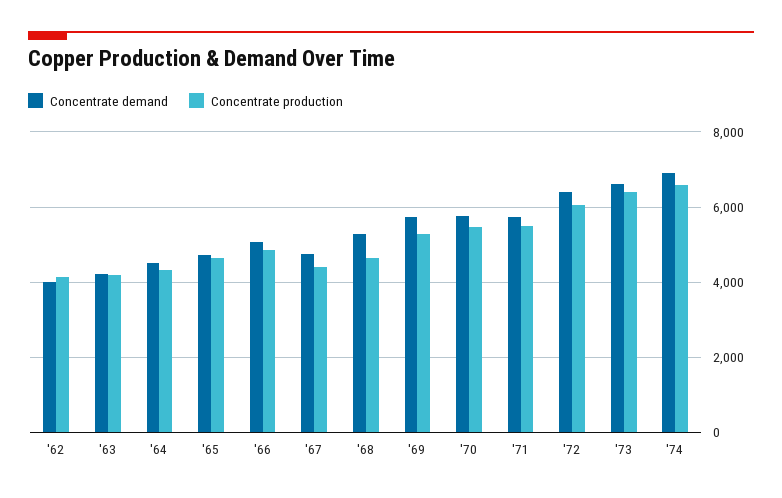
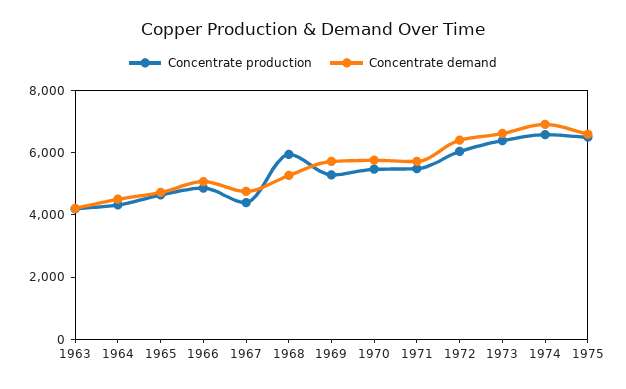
Concentrate demand, '62: 4000 -> none
Concentrate production, '62: 4200 -> none
Concentrate production, '68: 4600 -> 6000
Concentrate production, 1975: none -> 6500
Concentrate demand, 1975: none -> 6500

